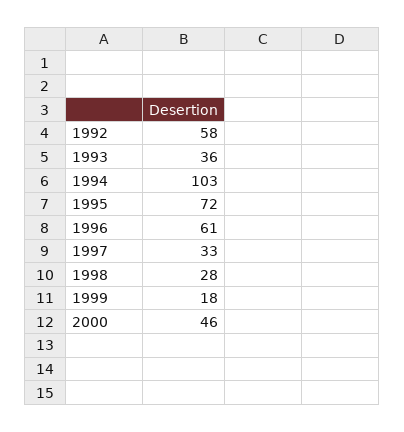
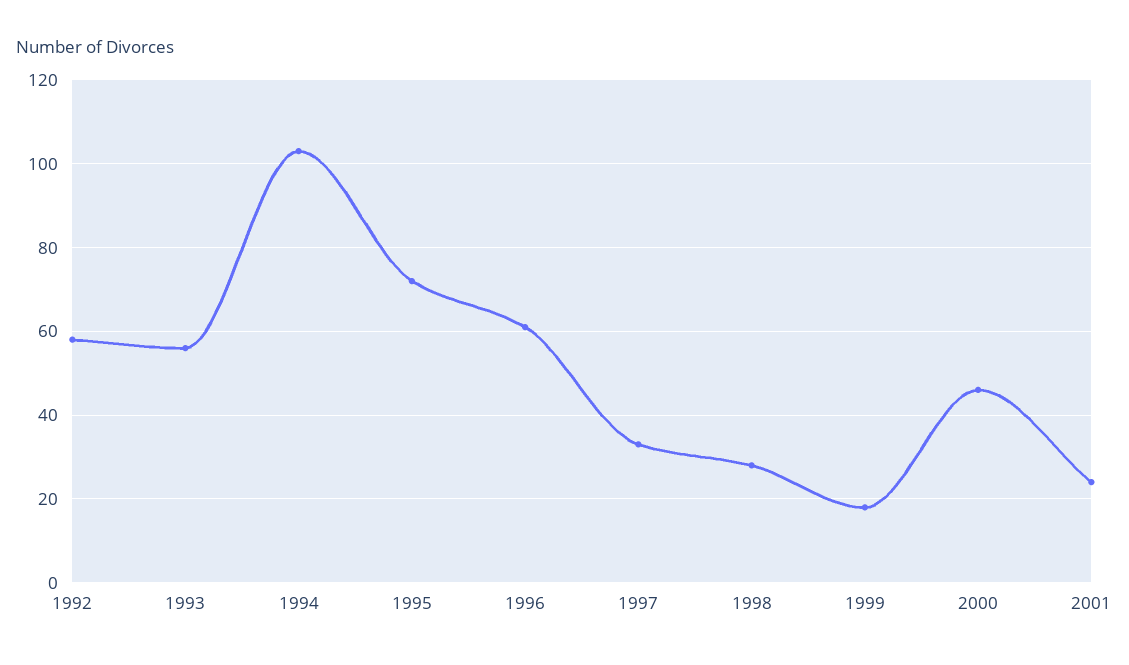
1993: 36 -> 55
2001: none -> 25

